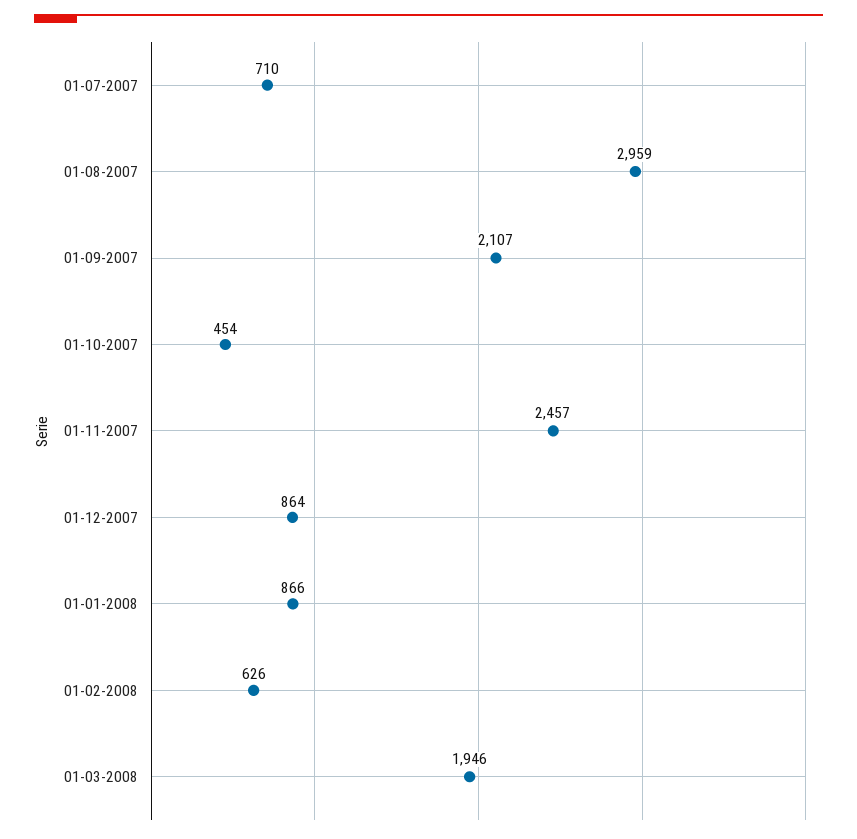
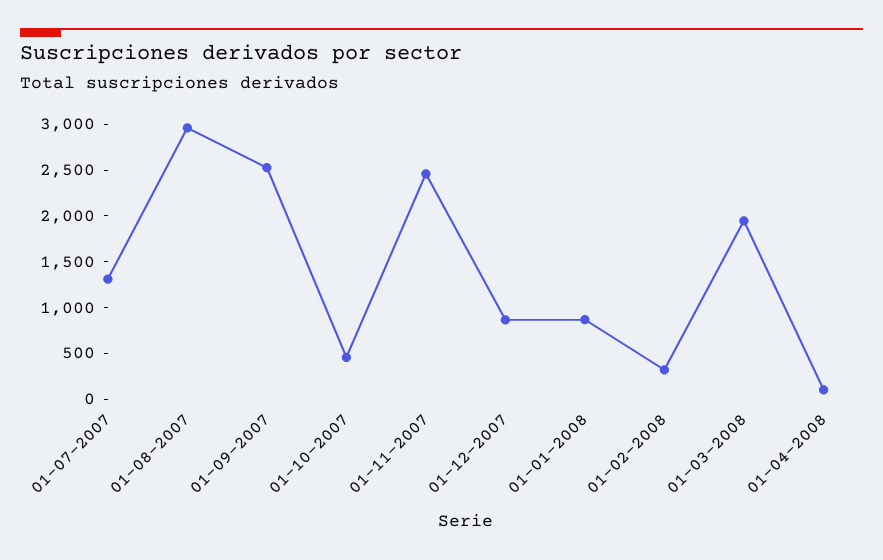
01-07-2007: 710 -> 1300
01-09-2007: 2107 -> 2500
01-02-2008: 626 -> 300
01-04-2008: none -> 100

